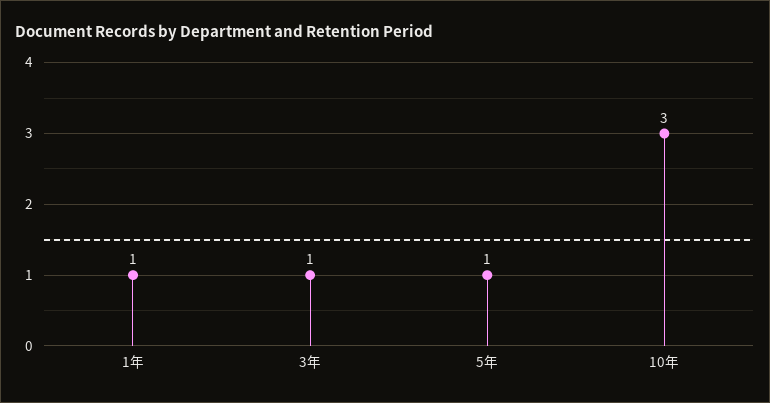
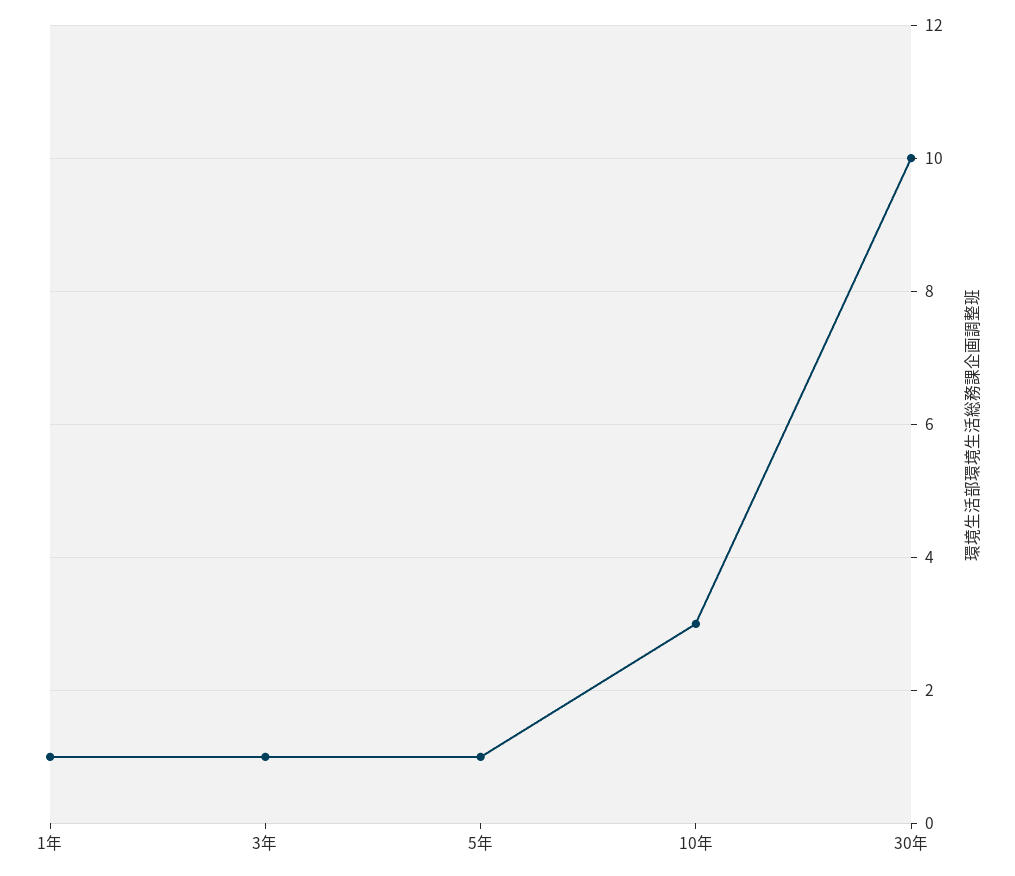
30年: none -> 10

